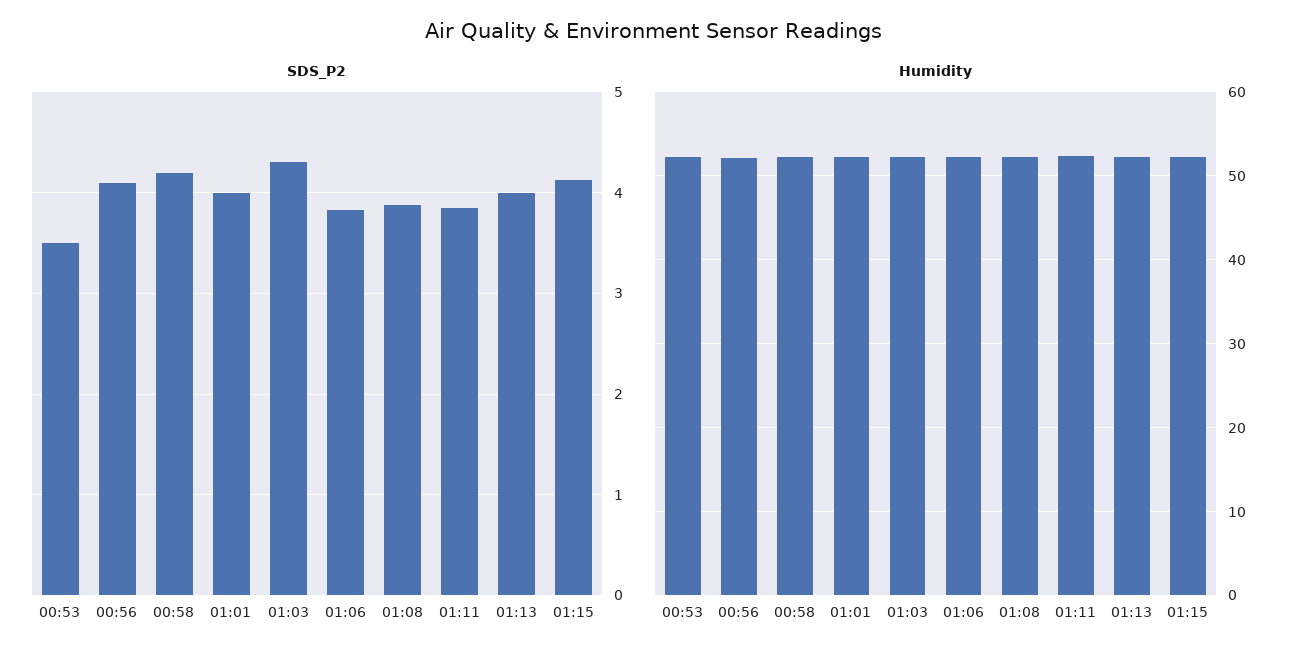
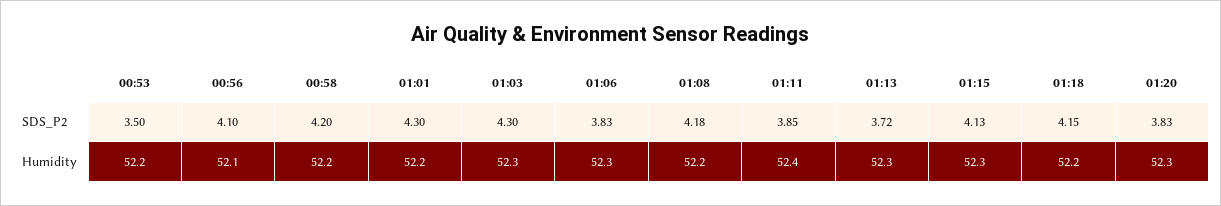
SDS_P2, 01:01: 4 -> 4.3
SDS_P2, 01:08: 3.9 -> 4.18
SDS_P2, 01:13: 4 -> 3.72
SDS_P2, 01:18: none -> 4.15
SDS_P2, 01:20: none -> 3.83
Humidity, 01:18: none -> 52.2
Humidity, 01:20: none -> 52.3

